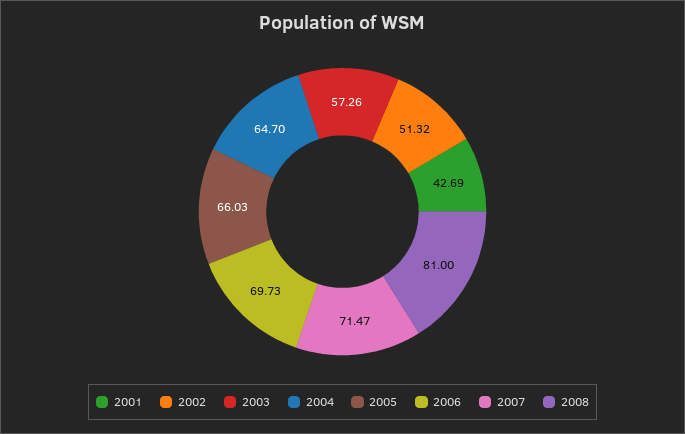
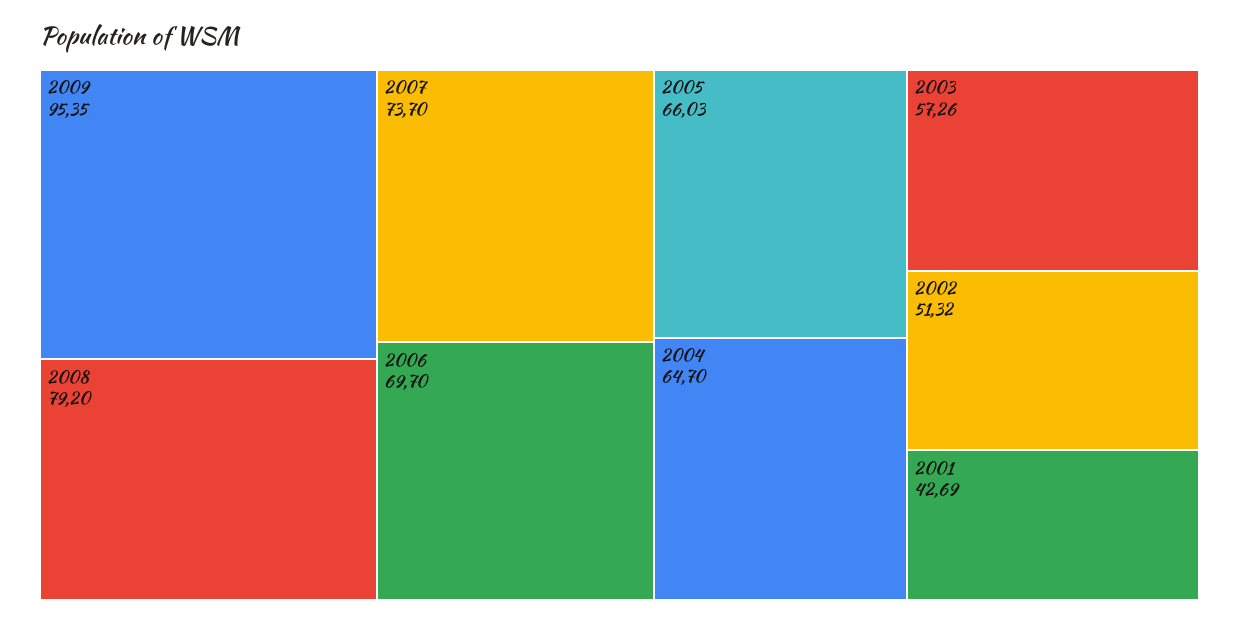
2006: 69.73 -> 69.7
2007: 71.47 -> 73.7
2008: 81 -> 79.2
2009: none -> 95.35

